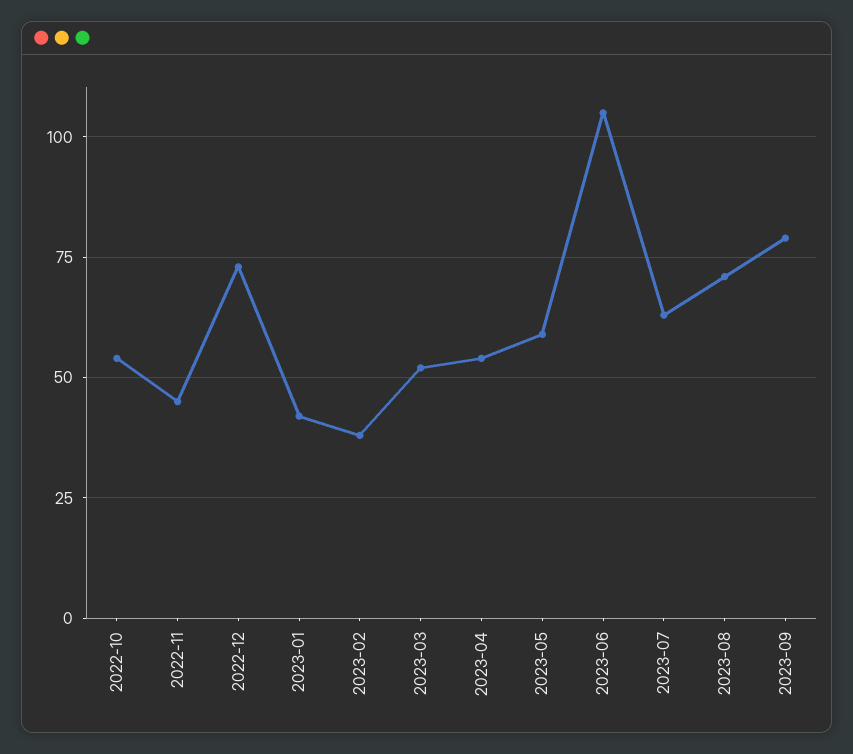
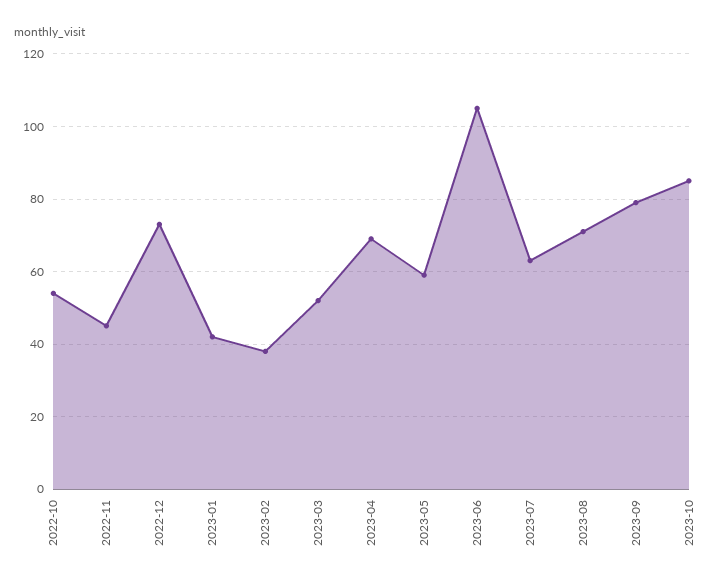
2023-04: 55 -> 70
2023-10: none -> 85

